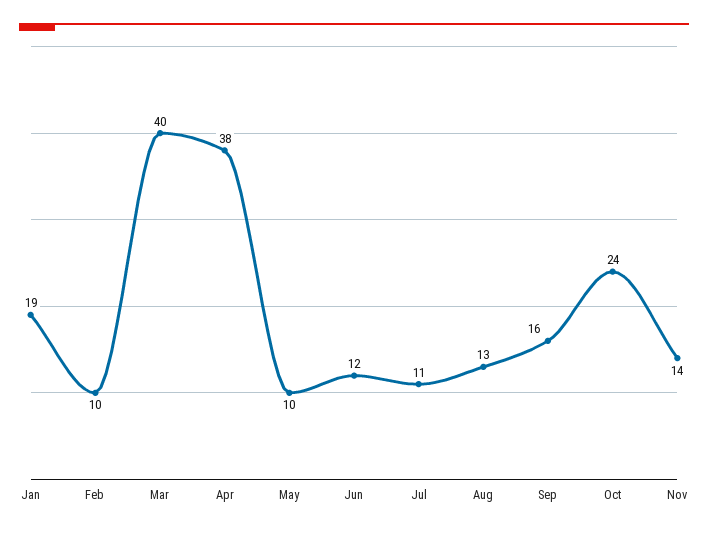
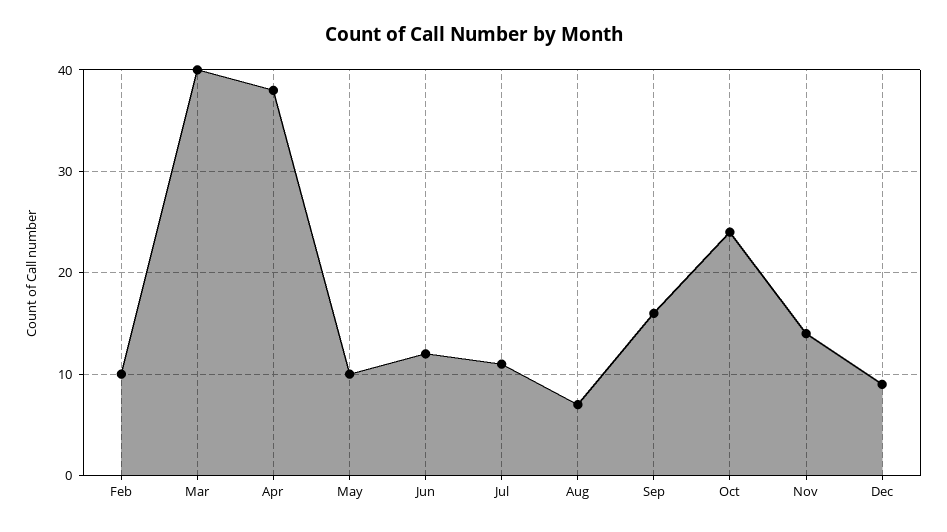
Jan: 19 -> none
Aug: 13 -> 7
Dec: none -> 9

